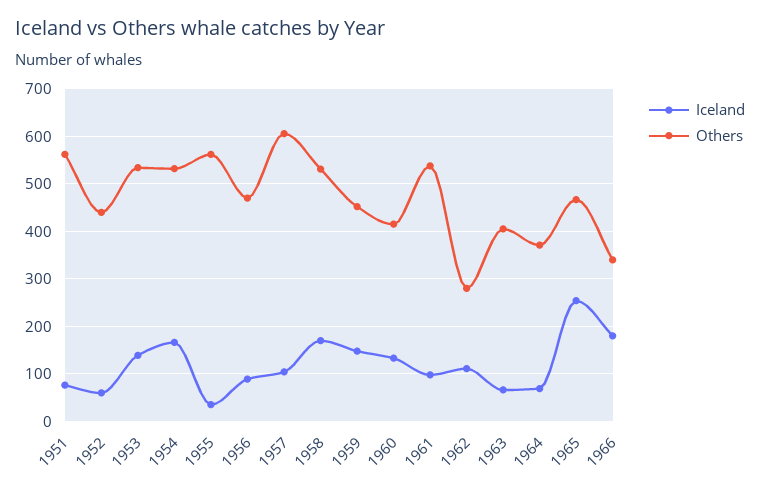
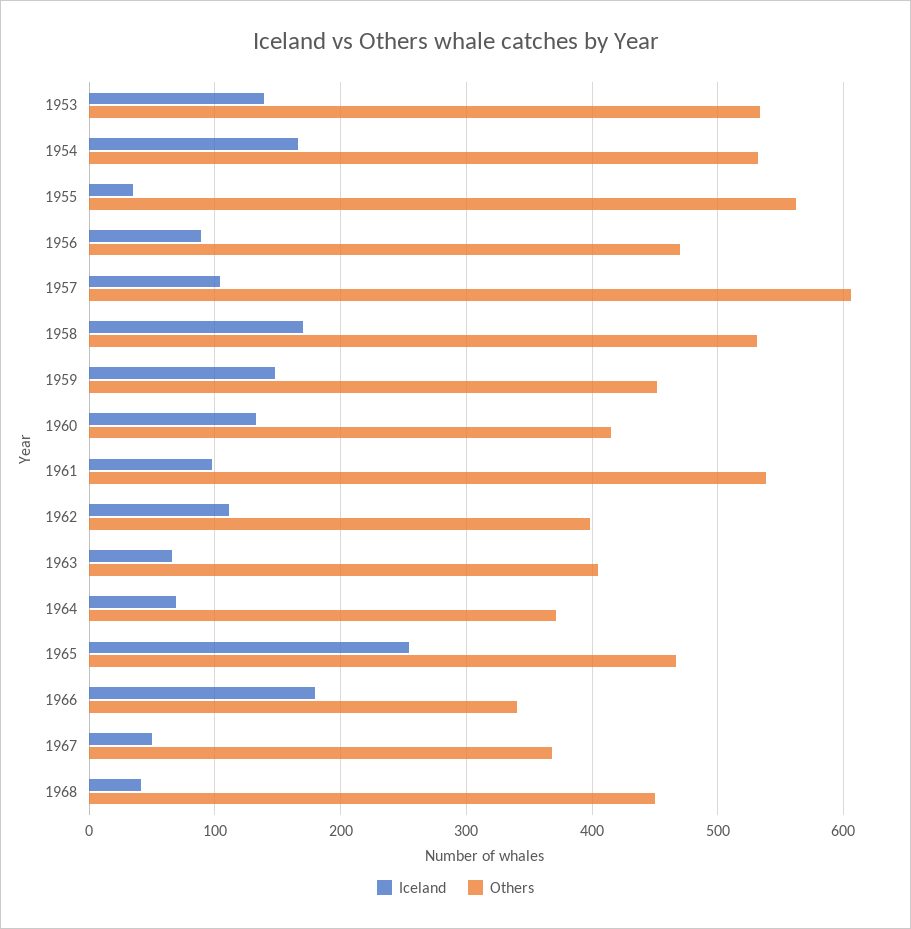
Iceland, 1951: 80 -> none
Others, 1951: 560 -> none
Iceland, 1952: 60 -> none
Others, 1952: 440 -> none
Others, 1962: 280 -> 400
Iceland, 1967: none -> 50
Others, 1967: none -> 370
Iceland, 1968: none -> 40
Others, 1968: none -> 450

